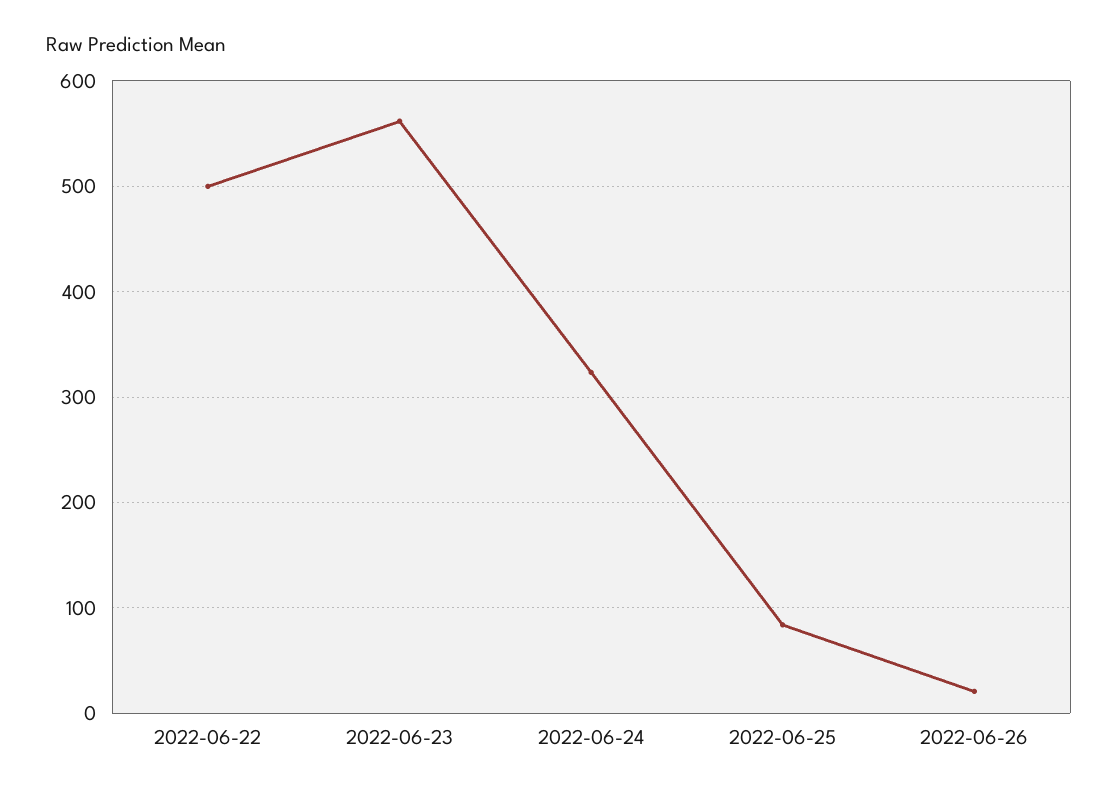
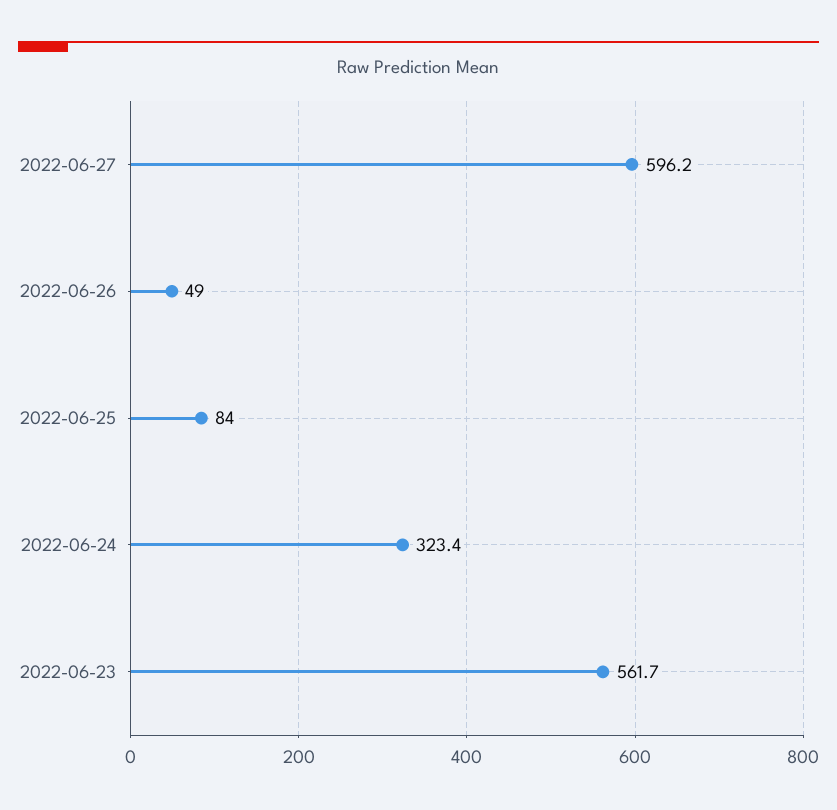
2022-06-22: 500 -> none
2022-06-26: 20 -> 49
2022-06-27: none -> 596.2

